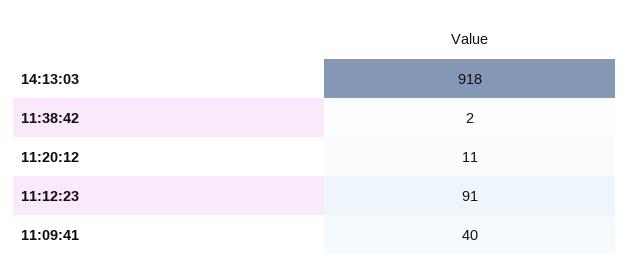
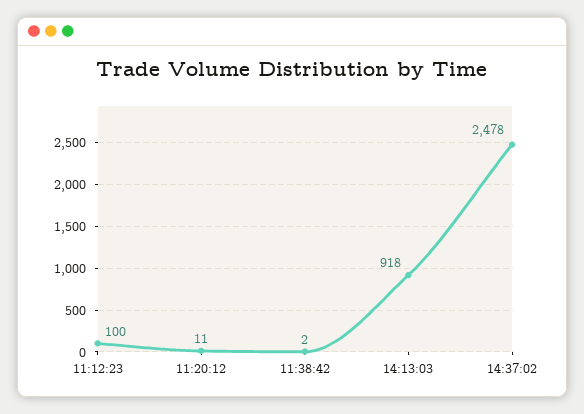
11:12:23: 91 -> 100
11:09:41: 40 -> none
14:37:02: none -> 2478

